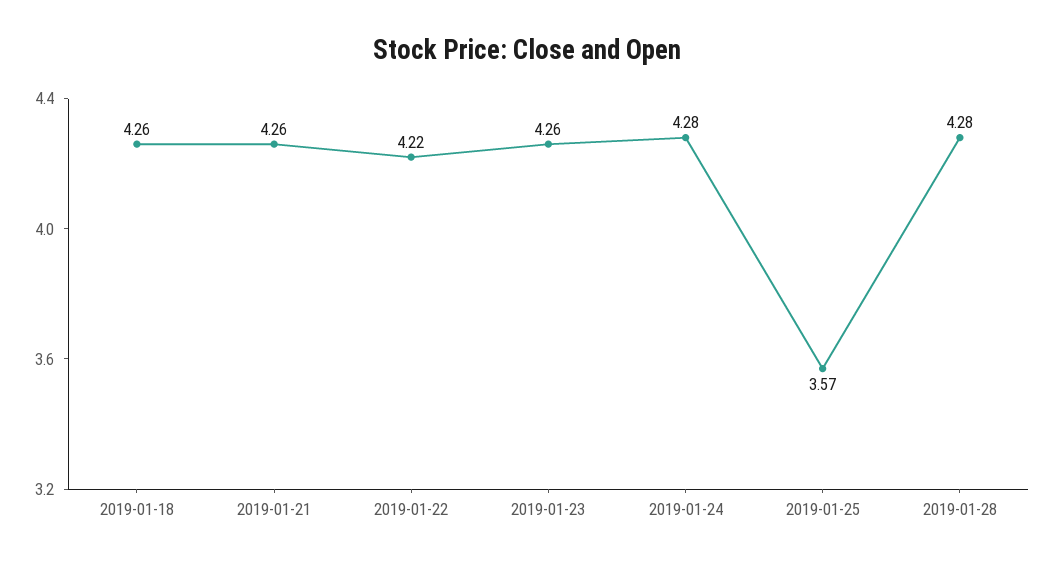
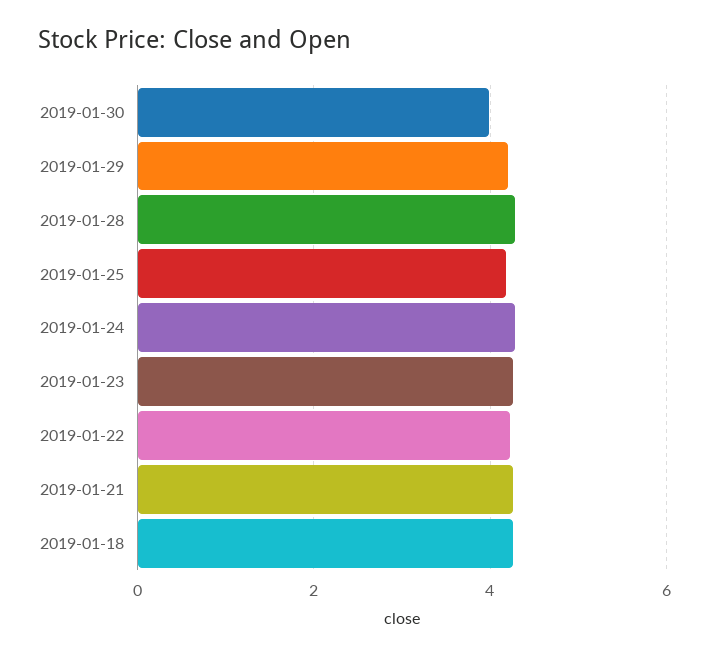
2019-01-25: 3.57 -> 4.2
2019-01-30: none -> 4
2019-01-29: none -> 4.2

